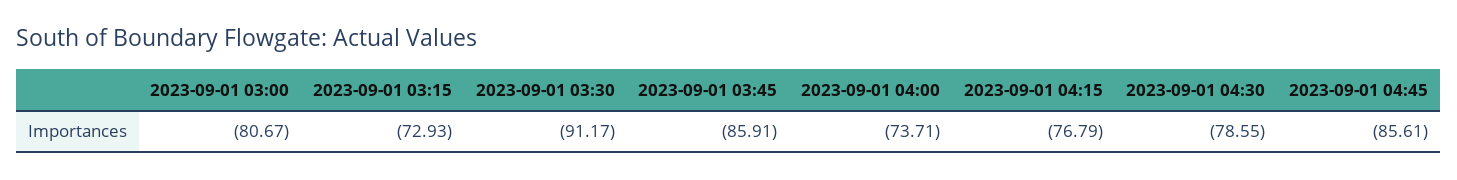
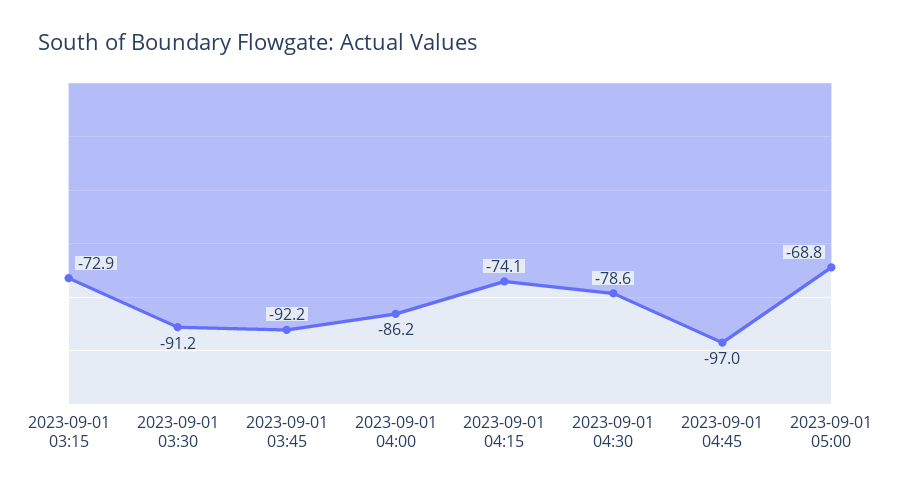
2023-09-01 03:00: -80.67 -> none
2023-09-01 03:45: -85.91 -> -92.2
2023-09-01 04:00: -73.71 -> -86.2
2023-09-01 04:15: -76.79 -> -74.1
2023-09-01 04:45: -85.61 -> -97
2023-09-01 05:00: none -> -68.8

